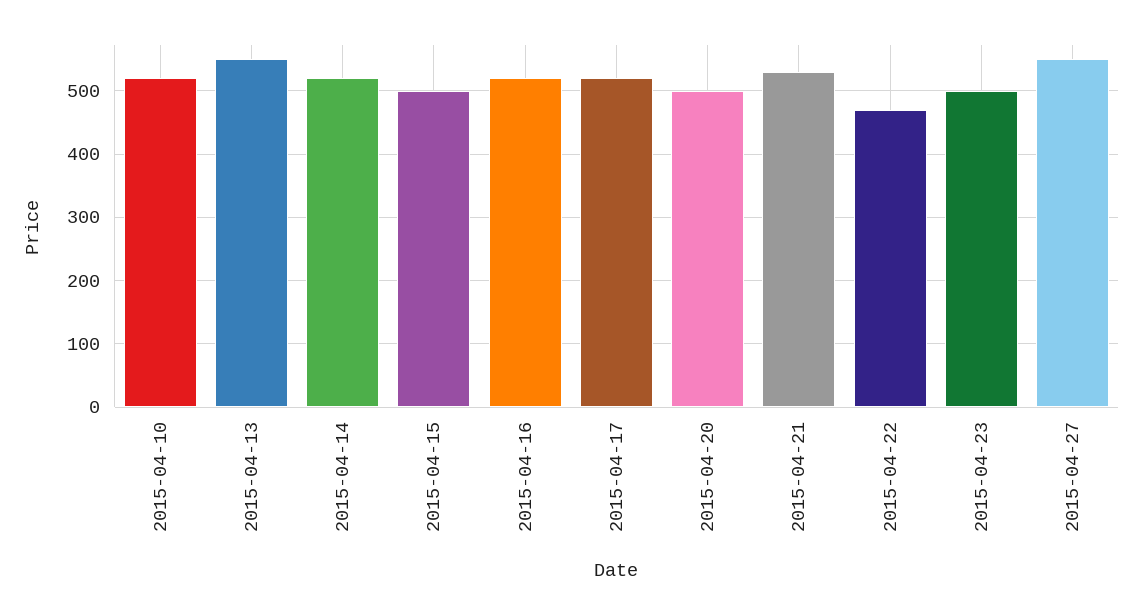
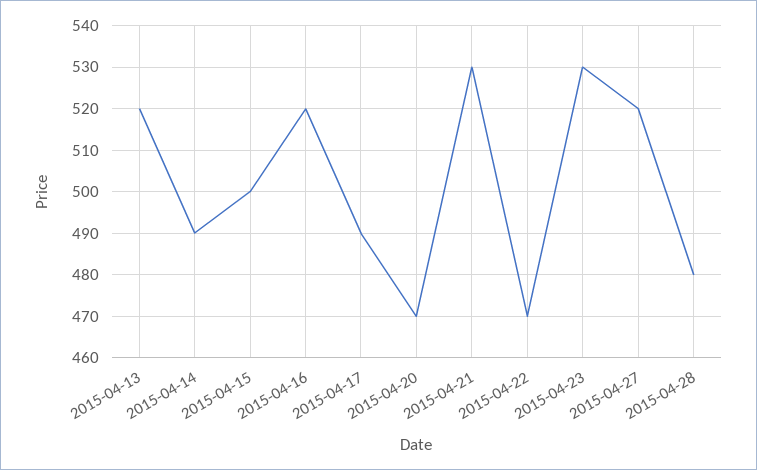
2015-04-10: 520 -> none
2015-04-13: 550 -> 520
2015-04-14: 520 -> 490
2015-04-17: 520 -> 490
2015-04-20: 500 -> 470
2015-04-23: 500 -> 530
2015-04-27: 550 -> 520
2015-04-28: none -> 480

